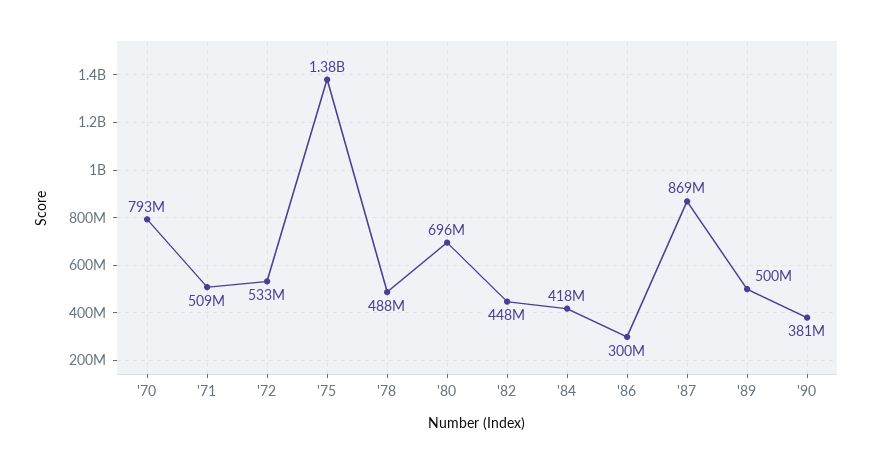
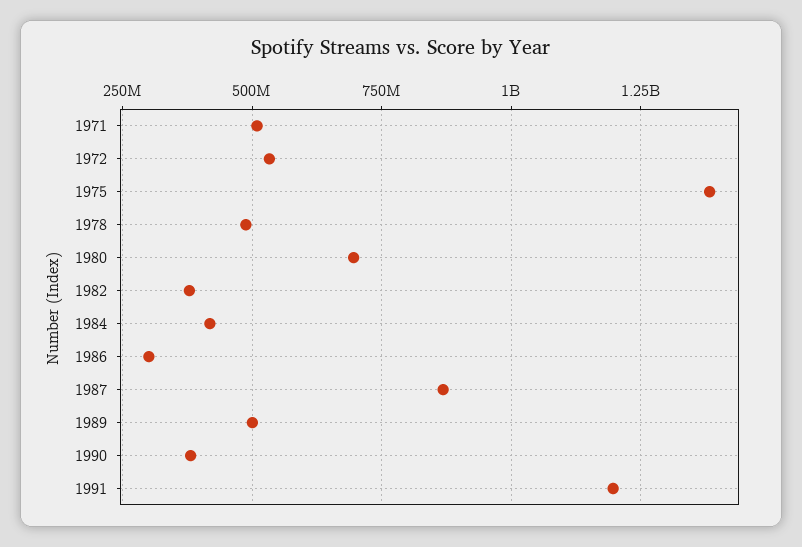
'70: 793000000 -> none
'82: 448000000 -> 375000000
1991: none -> 1200000000

